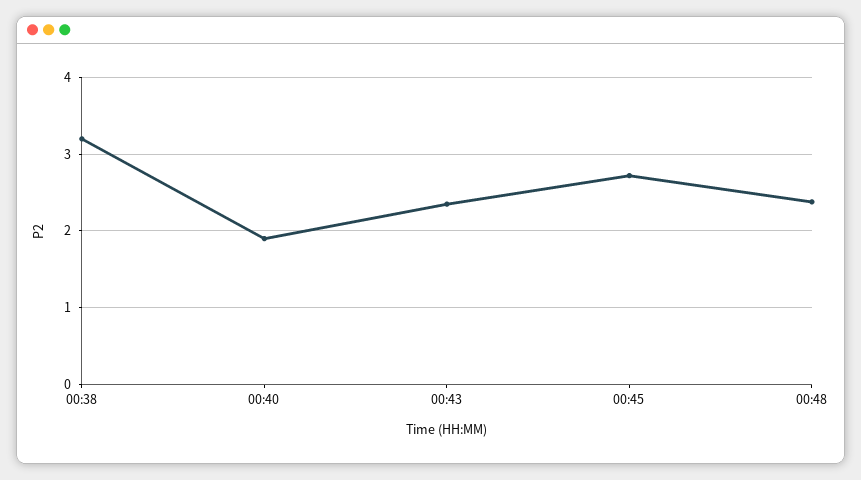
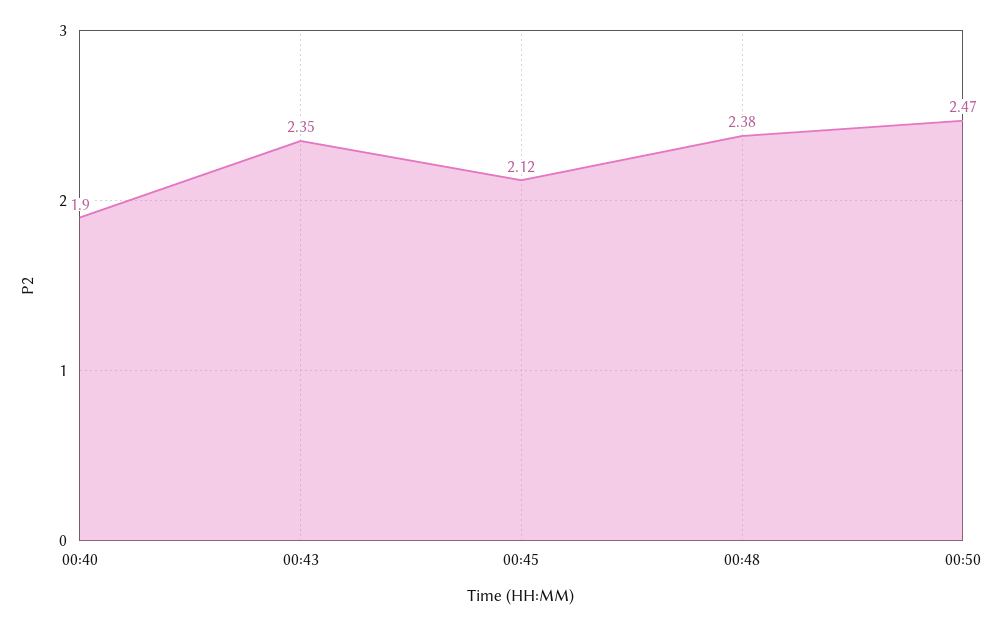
00:38: 3.2 -> none
00:45: 2.7 -> 2.12
00:50: none -> 2.47

